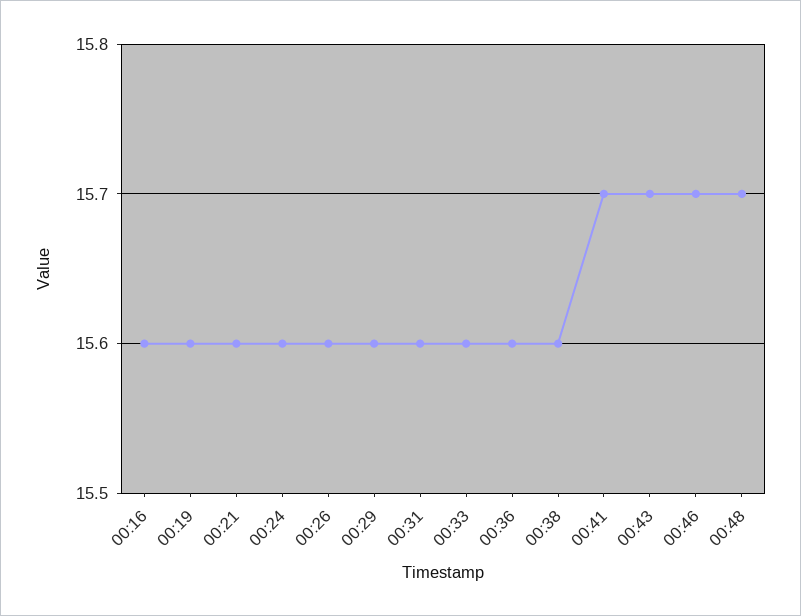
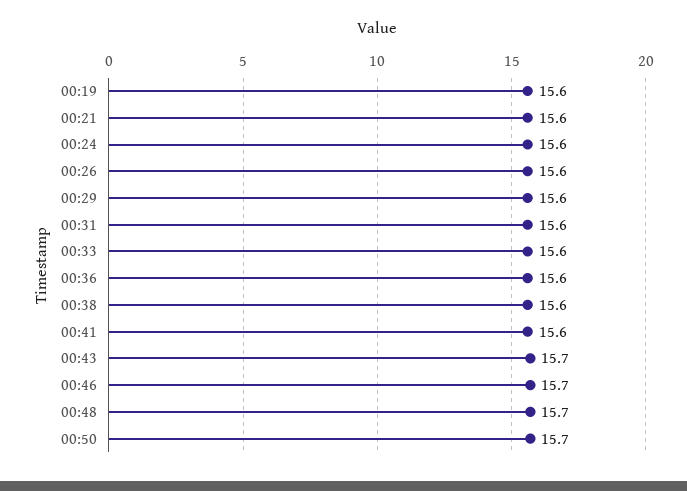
00:16: 15.6 -> none
00:41: 15.7 -> 15.6
00:50: none -> 15.7

